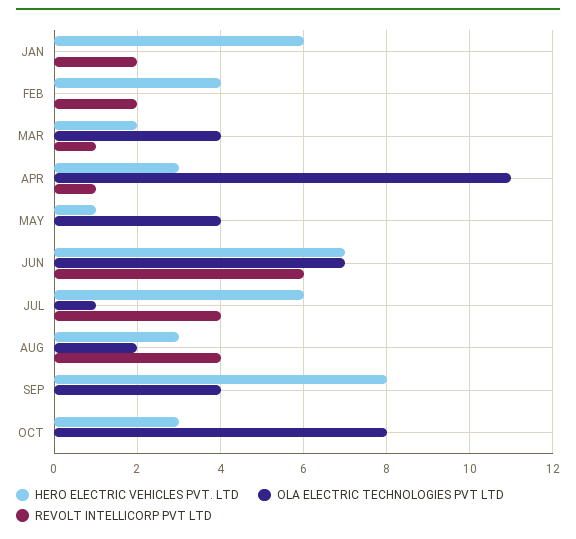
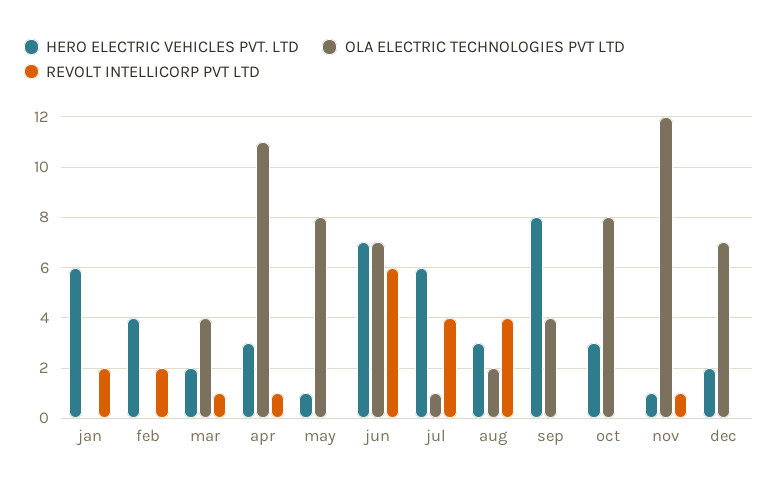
OLA ELECTRIC TECHNOLOGIES PVT LTD, MAY: 4 -> 8
HERO ELECTRIC VEHICLES PVT. LTD, nov: none -> 1
OLA ELECTRIC TECHNOLOGIES PVT LTD, nov: none -> 12
REVOLT INTELLICORP PVT LTD, nov: none -> 1
HERO ELECTRIC VEHICLES PVT. LTD, dec: none -> 2
OLA ELECTRIC TECHNOLOGIES PVT LTD, dec: none -> 7
REVOLT INTELLICORP PVT LTD, dec: none -> 0

